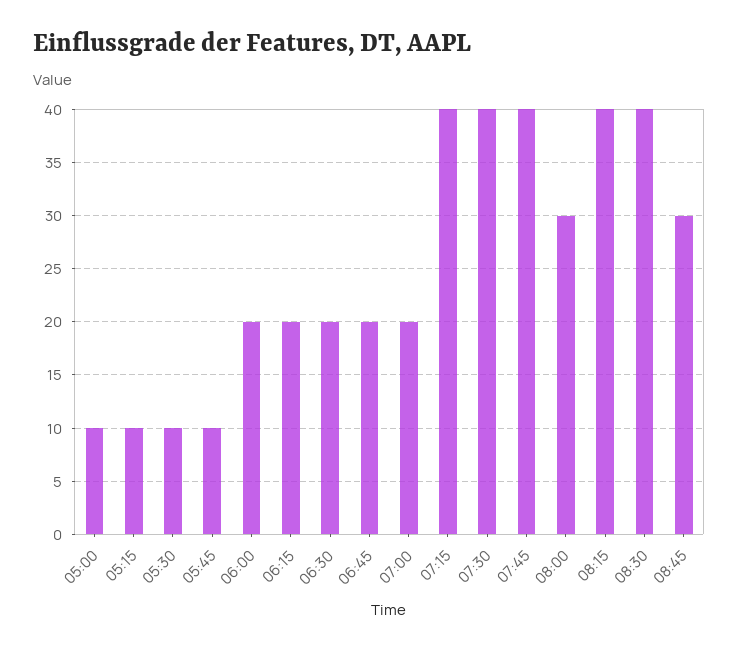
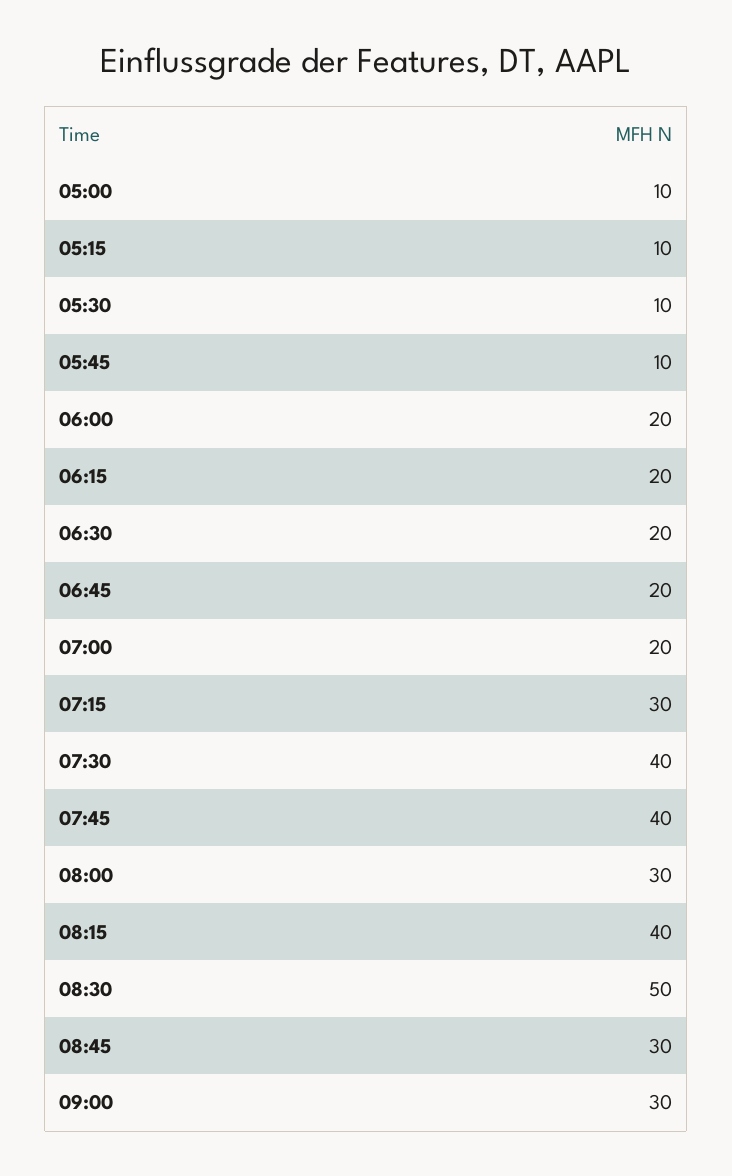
07:15: 40 -> 30
08:30: 40 -> 50
09:00: none -> 30

